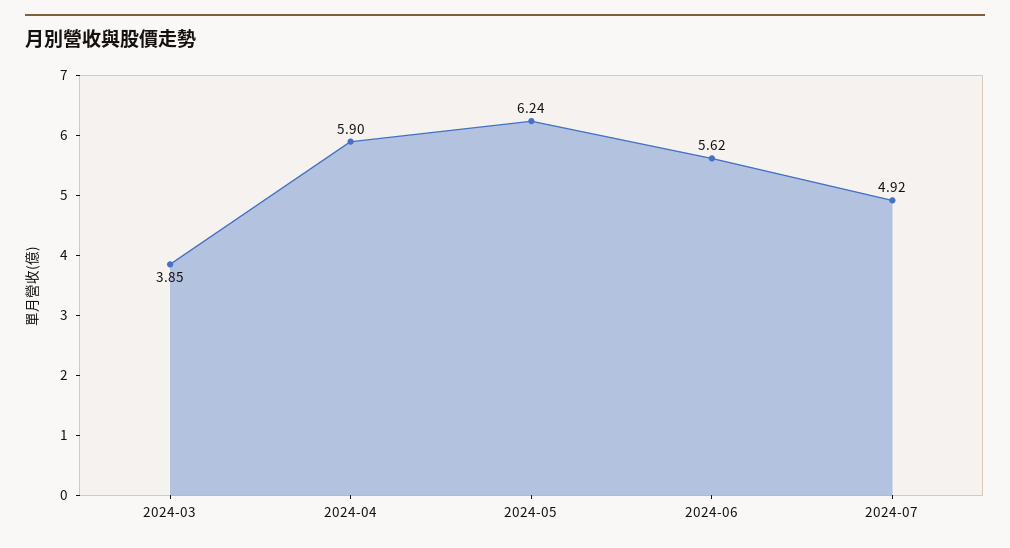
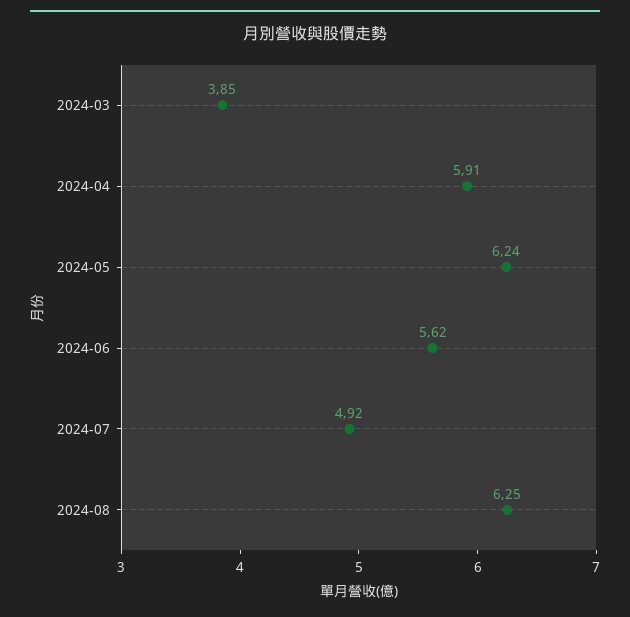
2024-04: 5.9 -> 5.91
2024-08: none -> 6.25

